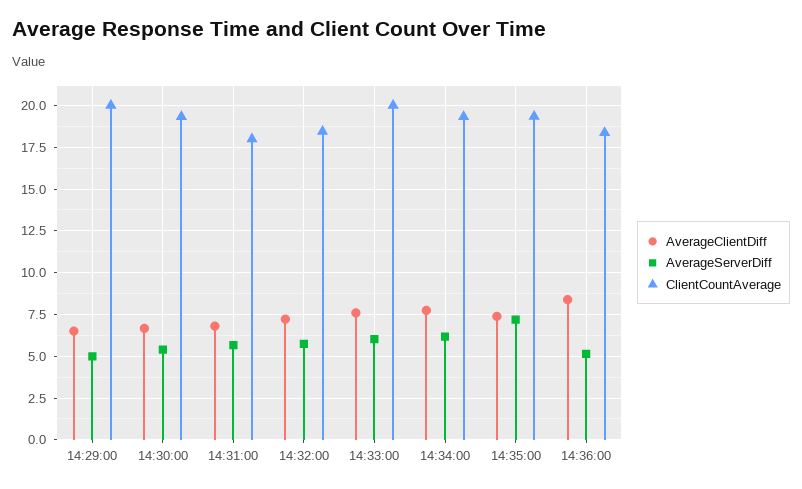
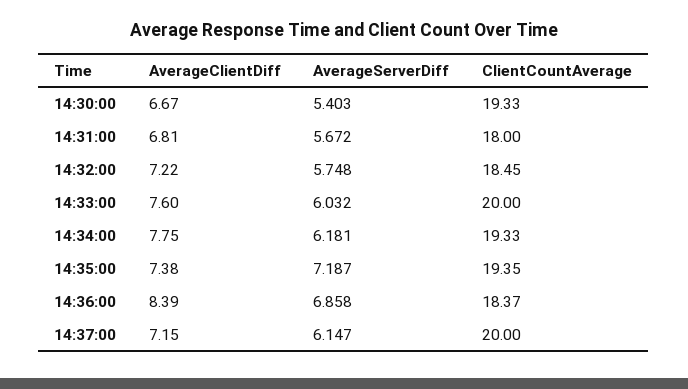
AverageClientDiff, 14:29:00: 6.5 -> none
AverageServerDiff, 14:29:00: 5 -> none
ClientCountAverage, 14:29:00: 20 -> none
AverageServerDiff, 14:36:00: 5 -> 6.858
AverageClientDiff, 14:37:00: none -> 7.15
AverageServerDiff, 14:37:00: none -> 6.147
ClientCountAverage, 14:37:00: none -> 20

